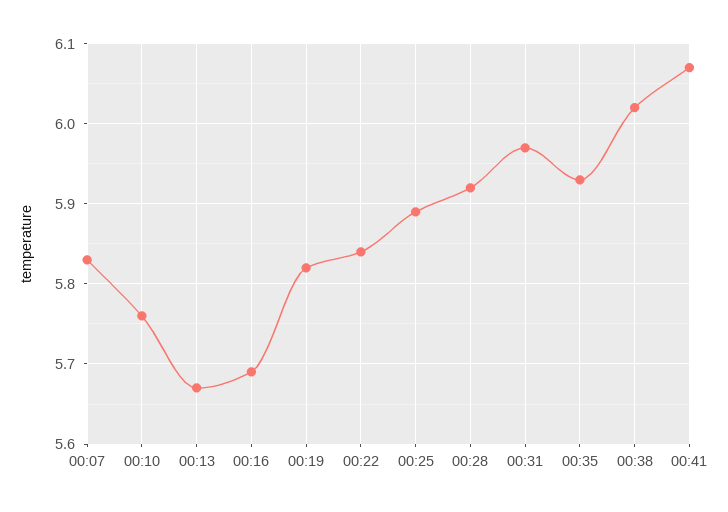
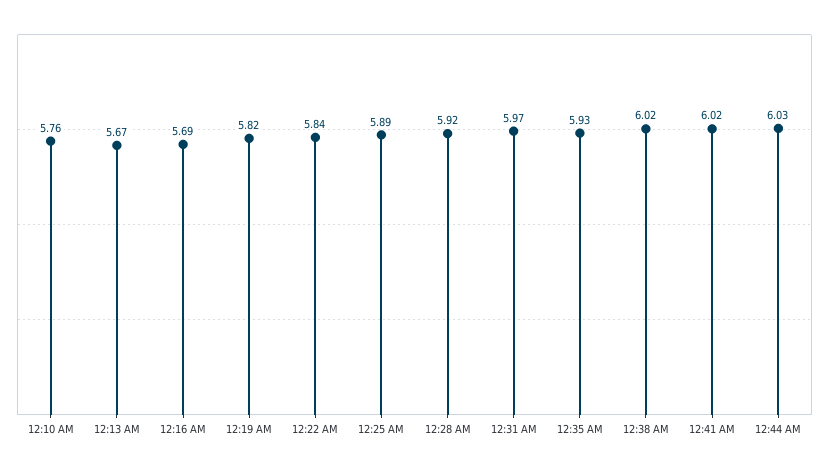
00:07: 5.83 -> none
00:41: 6.07 -> 6.02
12:44 AM: none -> 6.03

